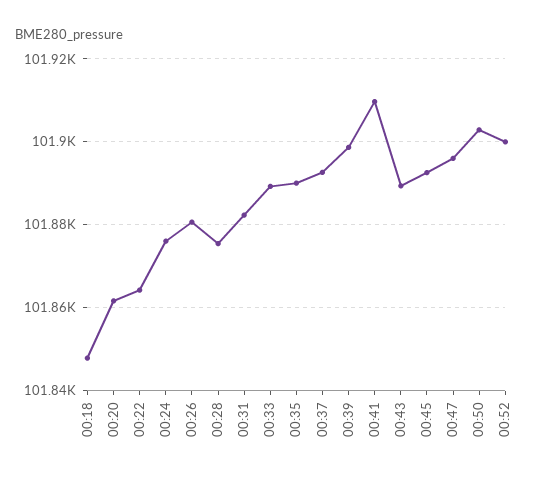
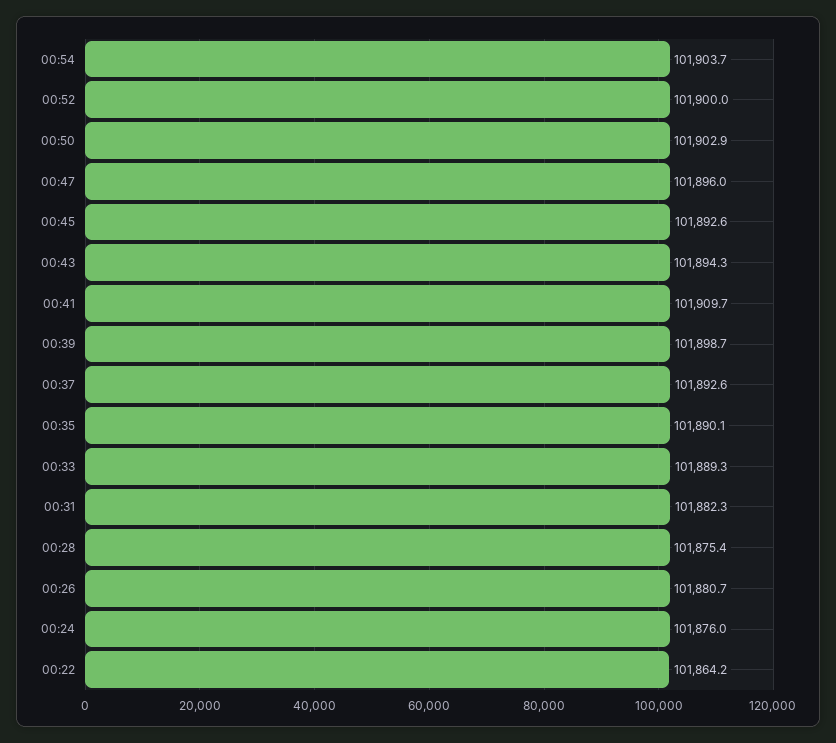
00:18: 101848 -> none
00:20: 101862 -> none
00:43: 101890 -> 101894.3
00:54: none -> 101903.7

